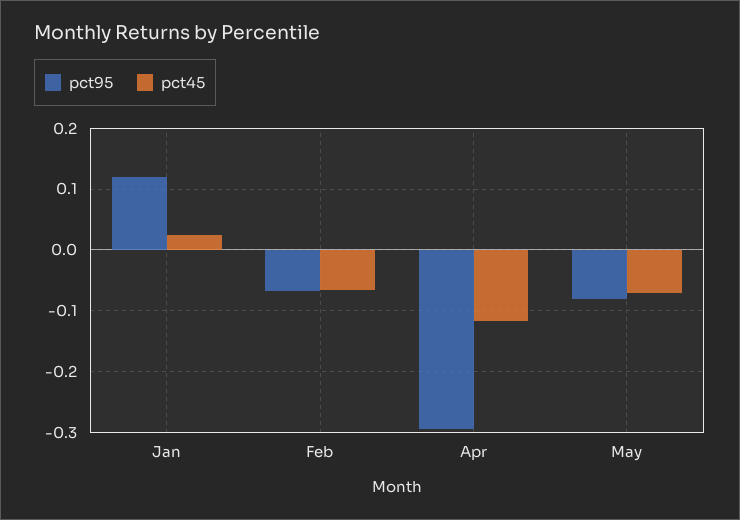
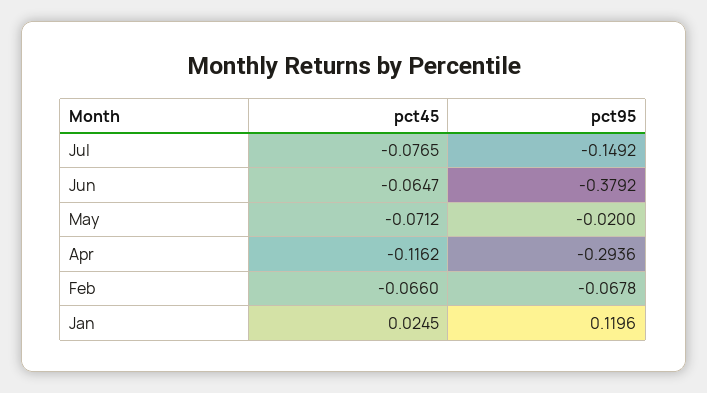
pct95, May: -0.08 -> -0.02
pct45, Jul: none -> -0.0765
pct95, Jul: none -> -0.1492
pct45, Jun: none -> -0.0647
pct95, Jun: none -> -0.3792

